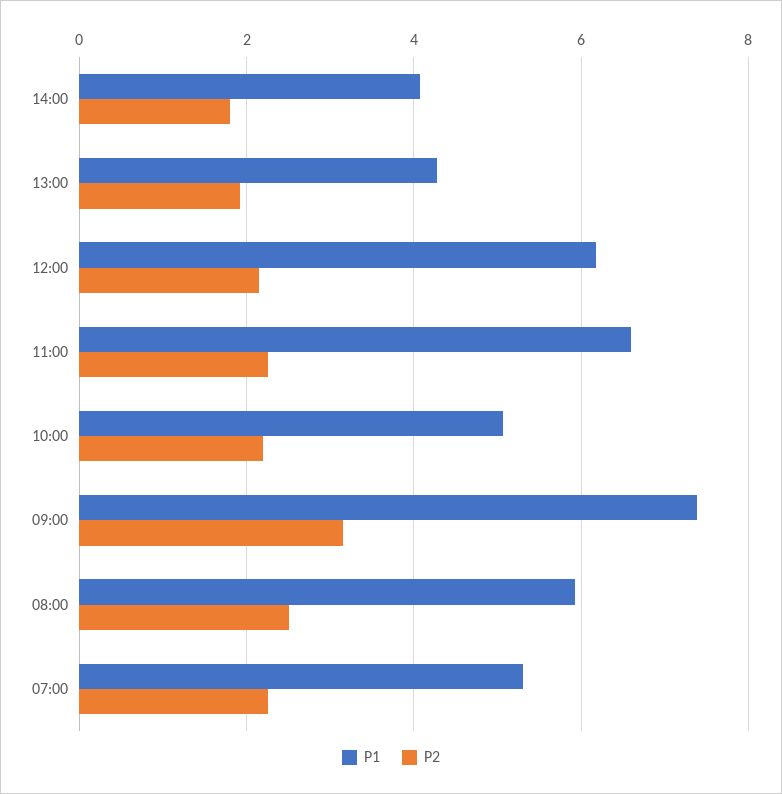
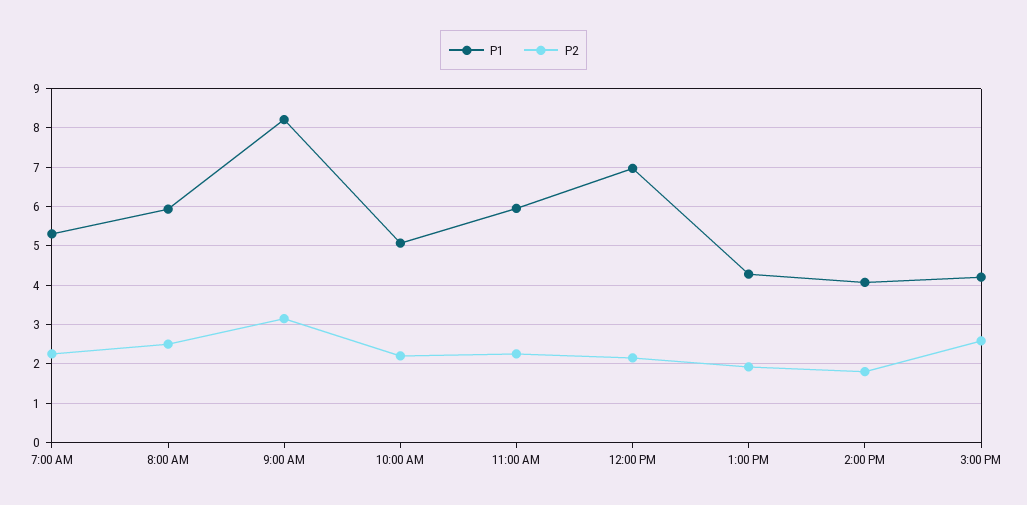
P1, 12:00: 6.2 -> 7
P1, 11:00: 6.6 -> 6
P1, 09:00: 7.4 -> 8.2
P1, 3:00 PM: none -> 4.2
P2, 3:00 PM: none -> 2.6

